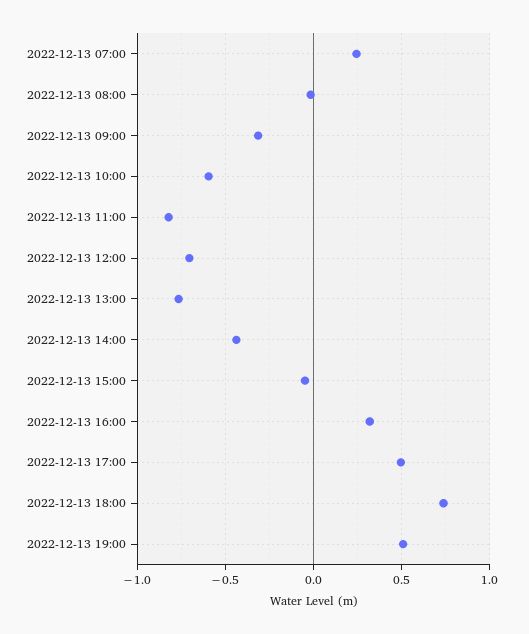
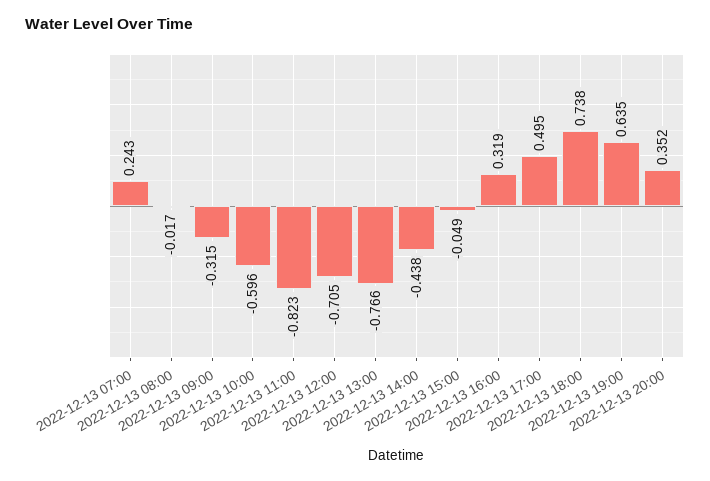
2022-12-13 19:00: 0.5 -> 0.635
2022-12-13 20:00: none -> 0.352

